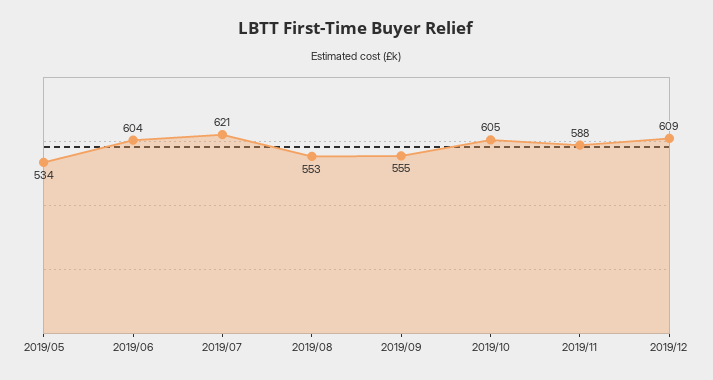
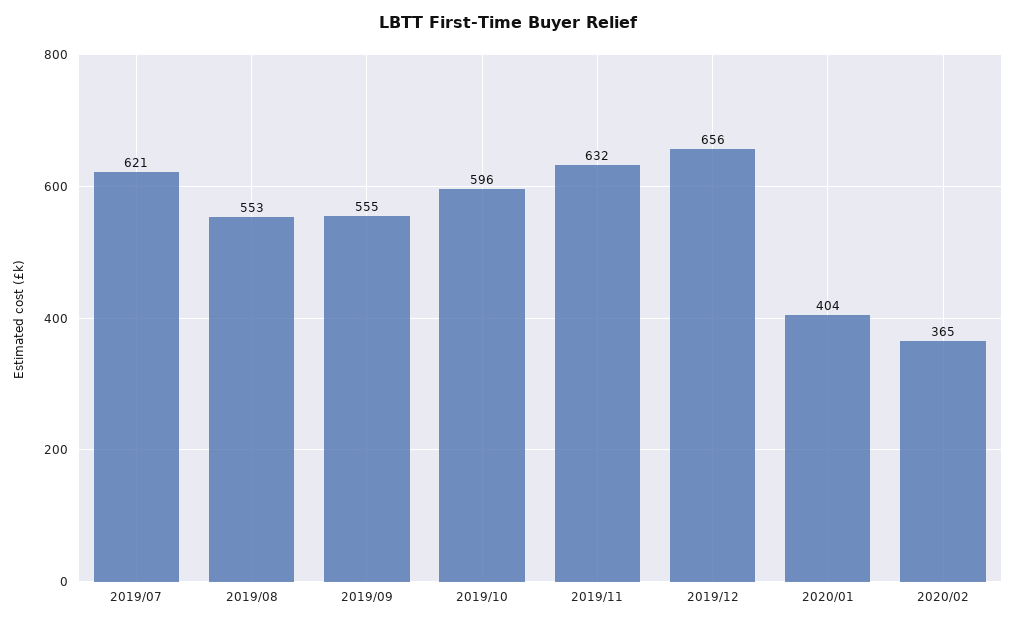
2019/05: 534 -> none
2019/06: 604 -> none
2019/10: 605 -> 596
2019/11: 588 -> 632
2019/12: 609 -> 656
2020/01: none -> 404
2020/02: none -> 365

